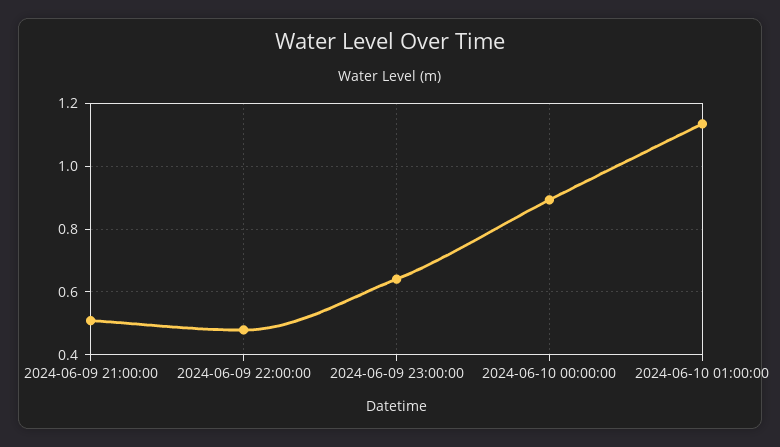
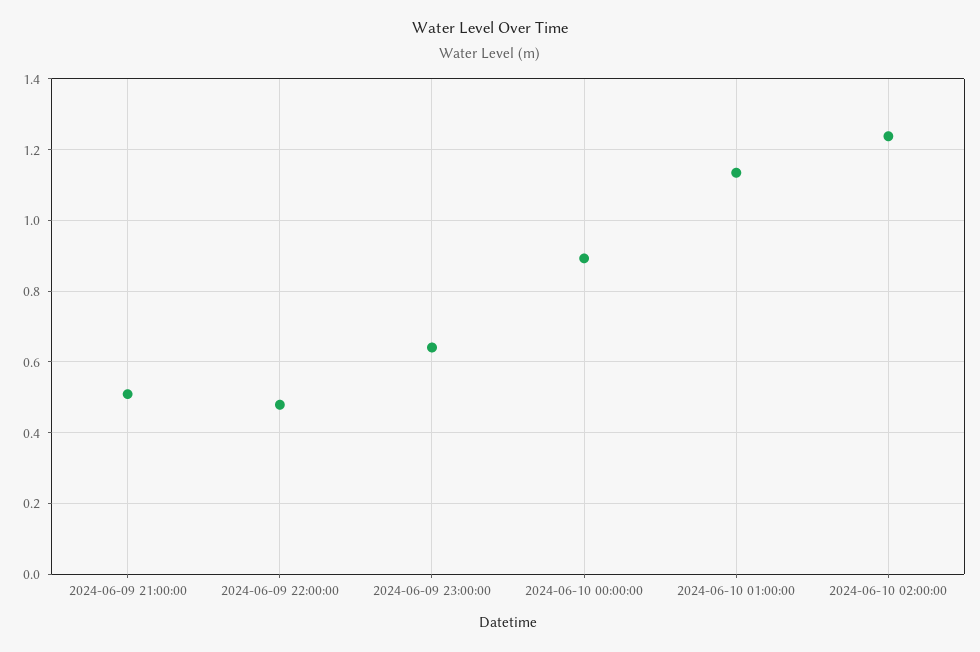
2024-06-10 02:00:00: none -> 1.24

